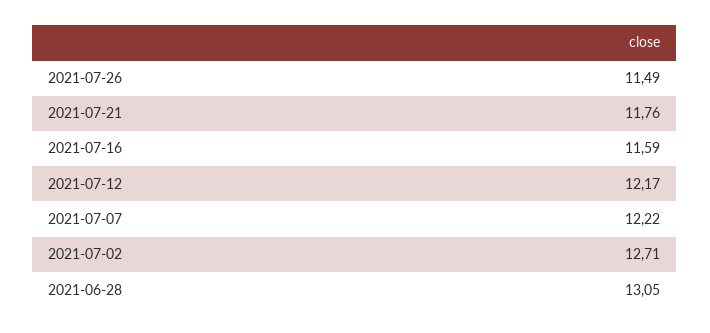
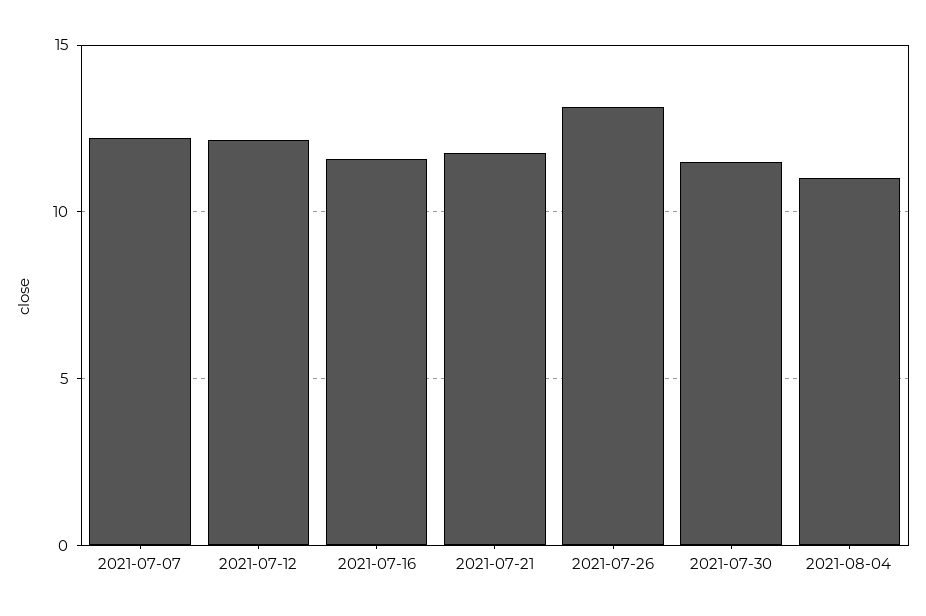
2021-07-26: 11.49 -> 13
2021-07-02: 12.71 -> none
2021-06-28: 13.05 -> none
2021-07-30: none -> 11.5
2021-08-04: none -> 11

